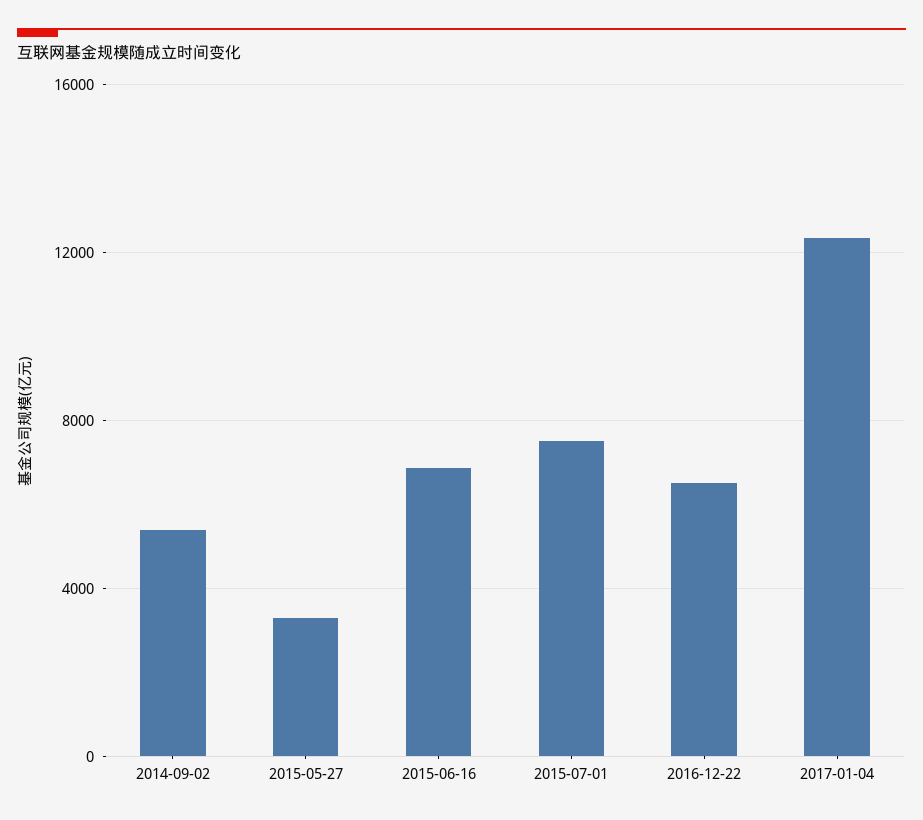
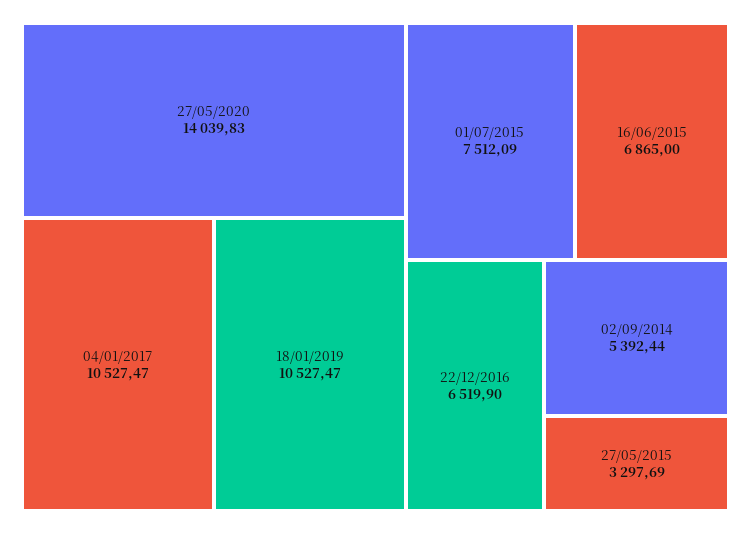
2017-01-04: 12500 -> 10527.47
27/05/2020: none -> 14039.83
18/01/2019: none -> 10527.47

